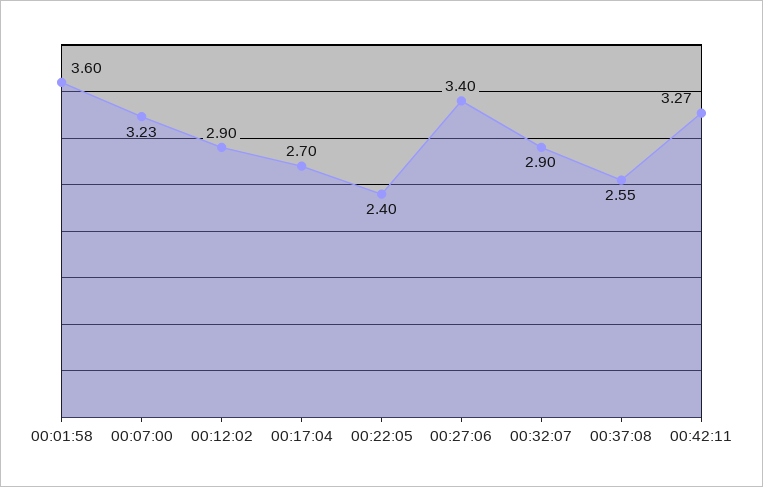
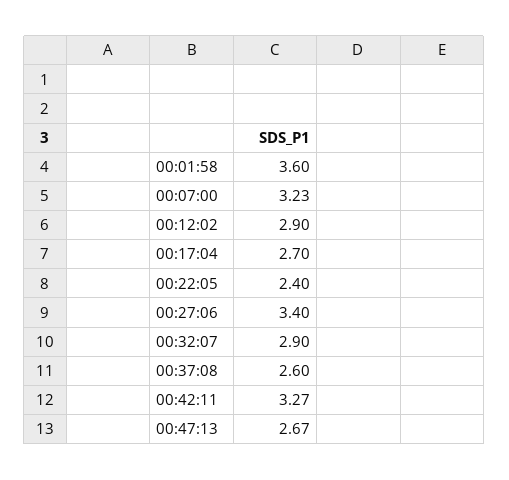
00:37:08: 2.55 -> 2.6
00:47:13: none -> 2.67

